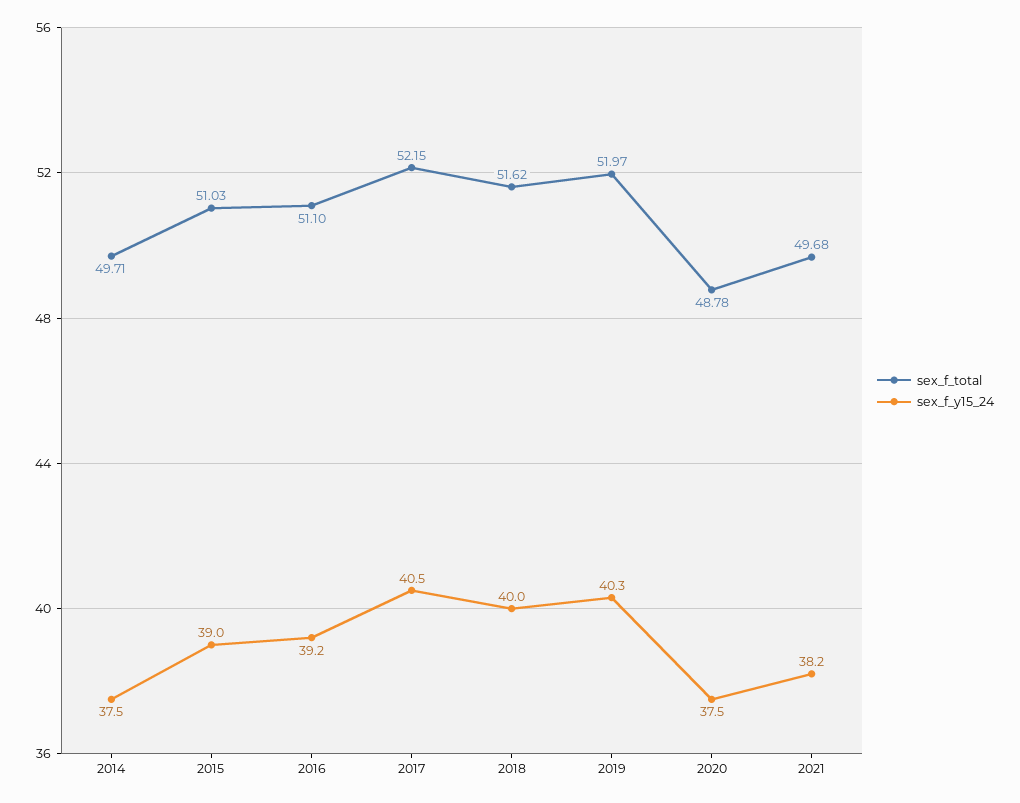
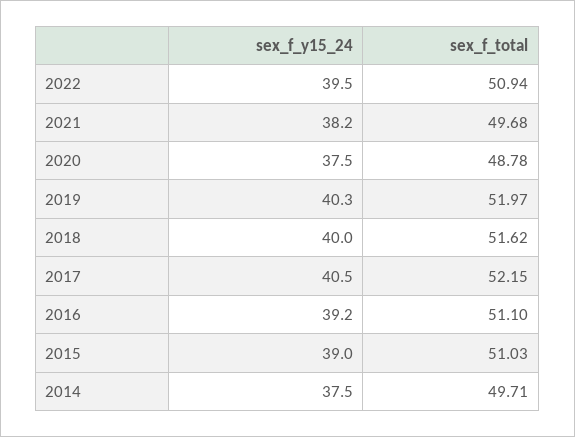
sex_f_y15_24, 2022: none -> 39.5
sex_f_total, 2022: none -> 50.94

